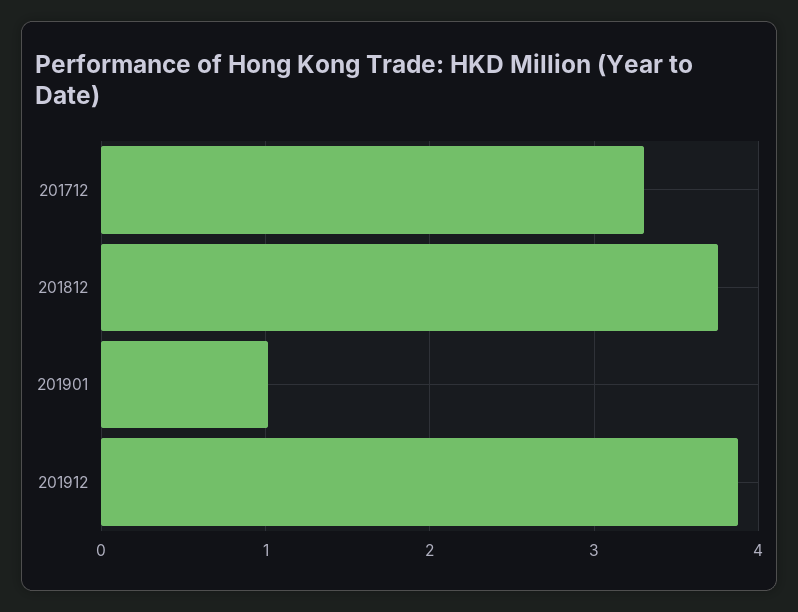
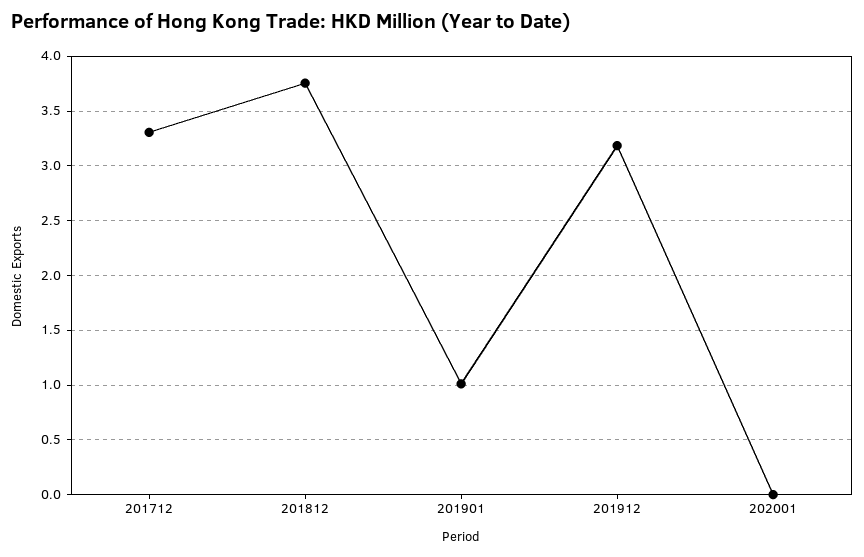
201912: 3.9 -> 3.2
202001: none -> 0

